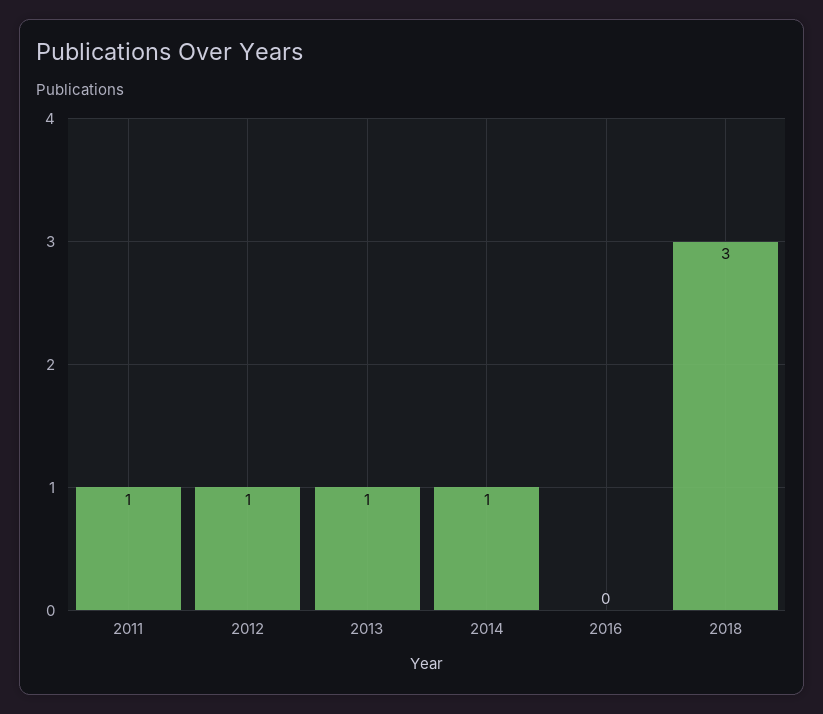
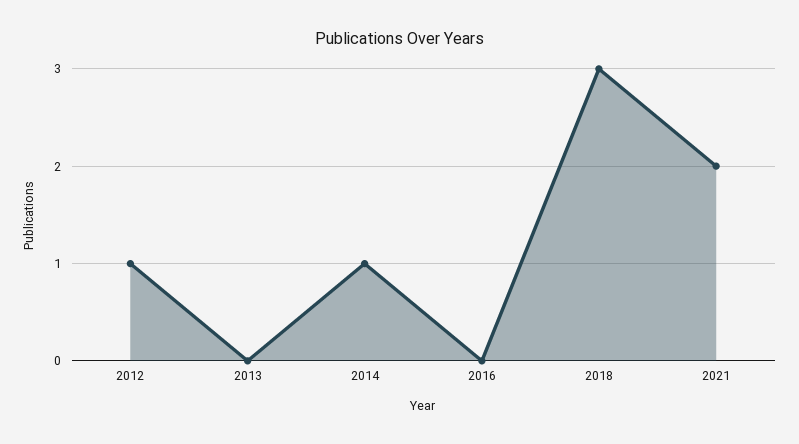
2011: 1 -> none
2013: 1 -> 0
2021: none -> 2

